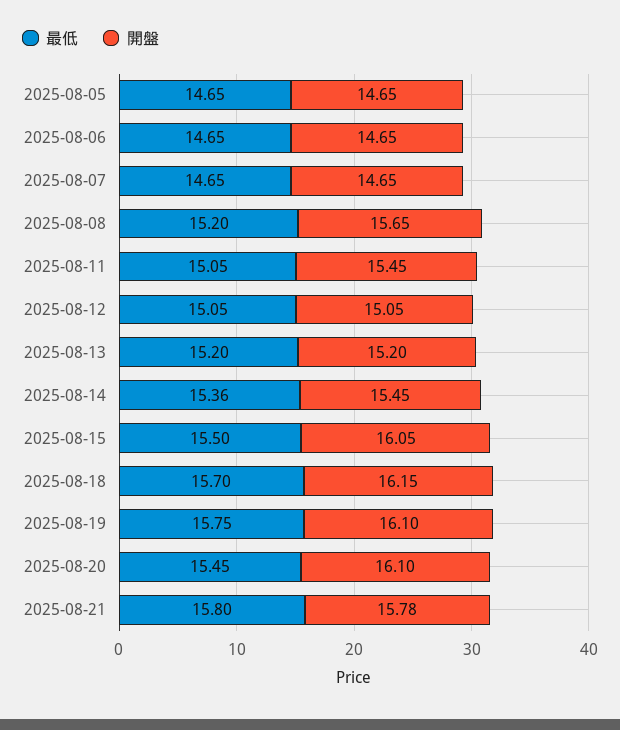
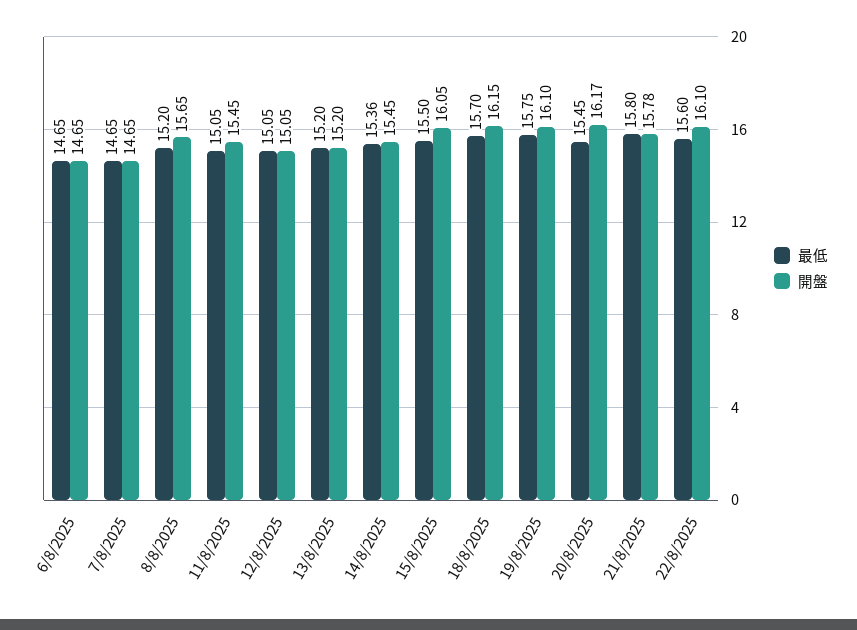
最低, 2025-08-05: 14.65 -> none
開盤, 2025-08-05: 14.65 -> none
開盤, 2025-08-20: 16.1 -> 16.17
最低, 22/8/2025: none -> 15.6
開盤, 22/8/2025: none -> 16.1

